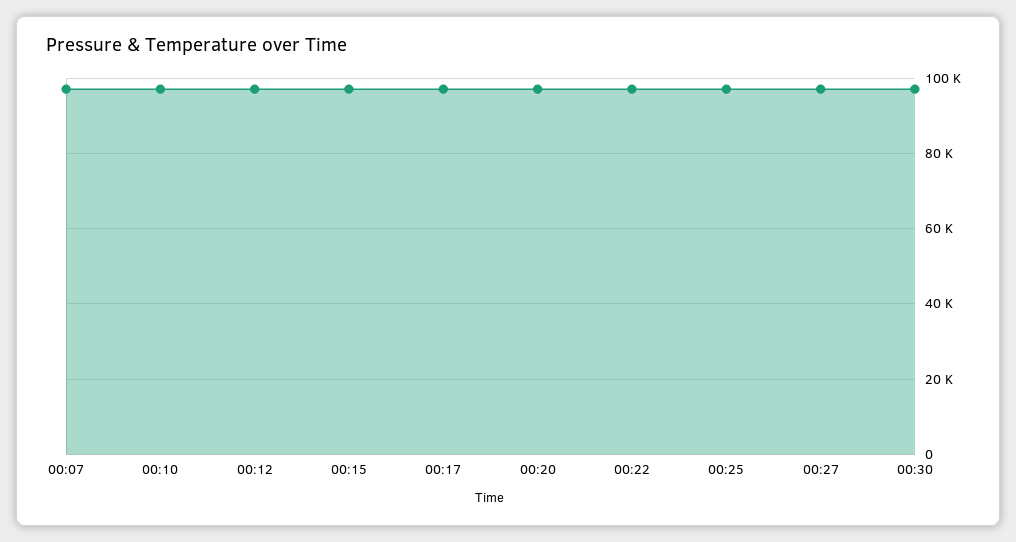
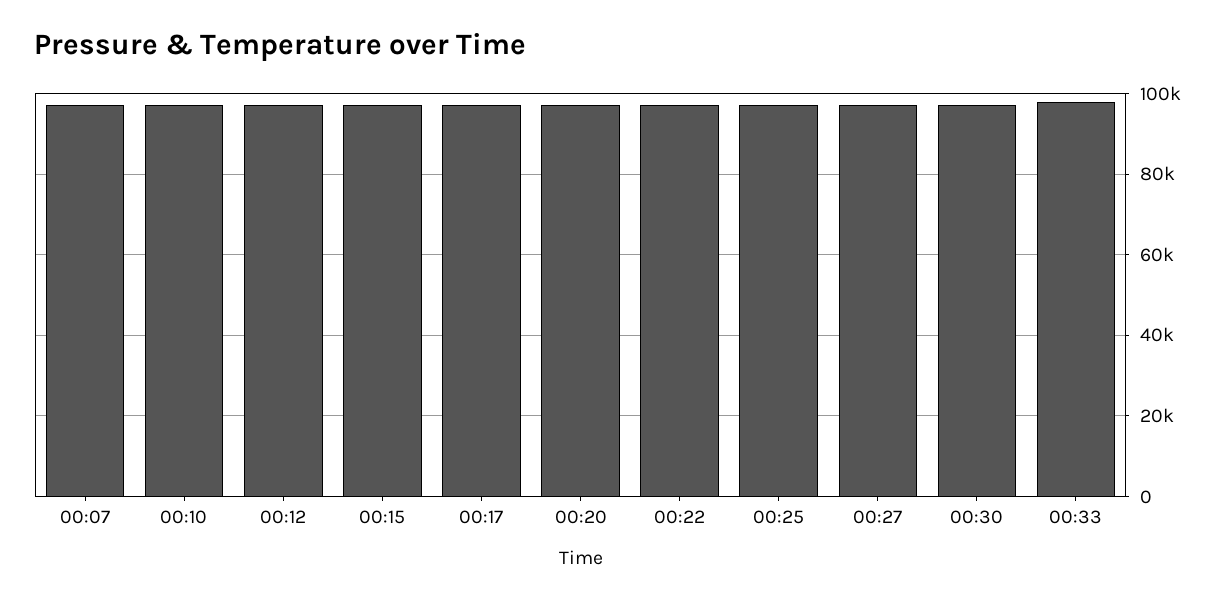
00:33: none -> 98000

